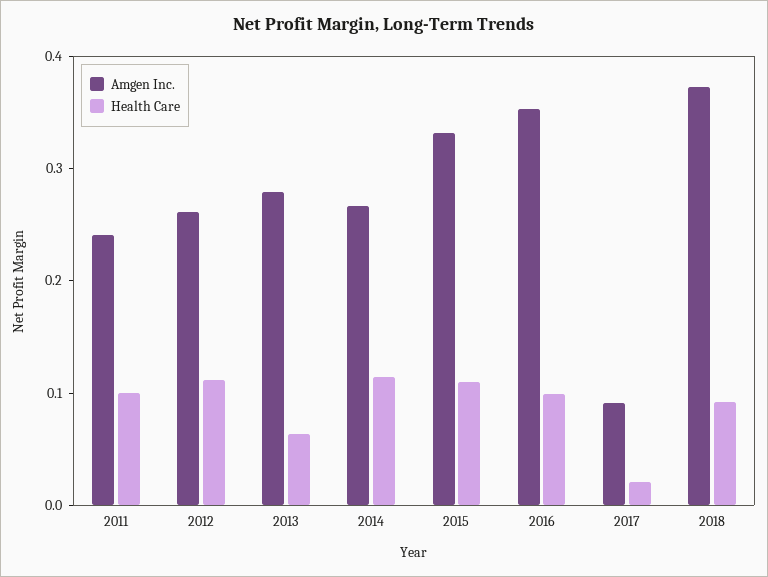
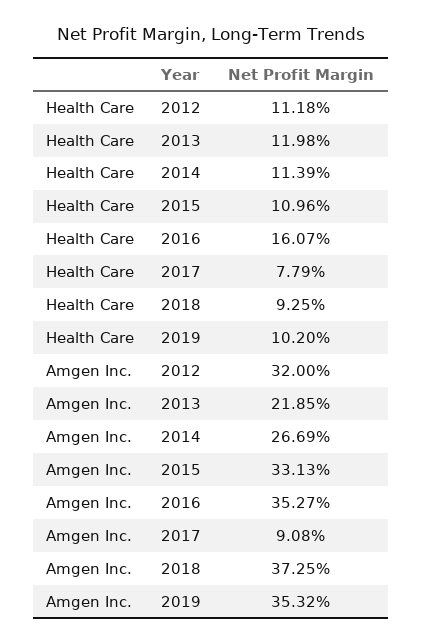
Amgen Inc., 2011: 0.24 -> none
Health Care, 2011: 0.1 -> none
Amgen Inc., 2012: 0.26 -> 0.32
Amgen Inc., 2013: 0.28 -> 0.2185
Health Care, 2013: 0.06 -> 0.1198
Health Care, 2016: 0.1 -> 0.1607
Health Care, 2017: 0.02 -> 0.0779
Health Care, 2019: none -> 0.102
Amgen Inc., 2019: none -> 0.3532

